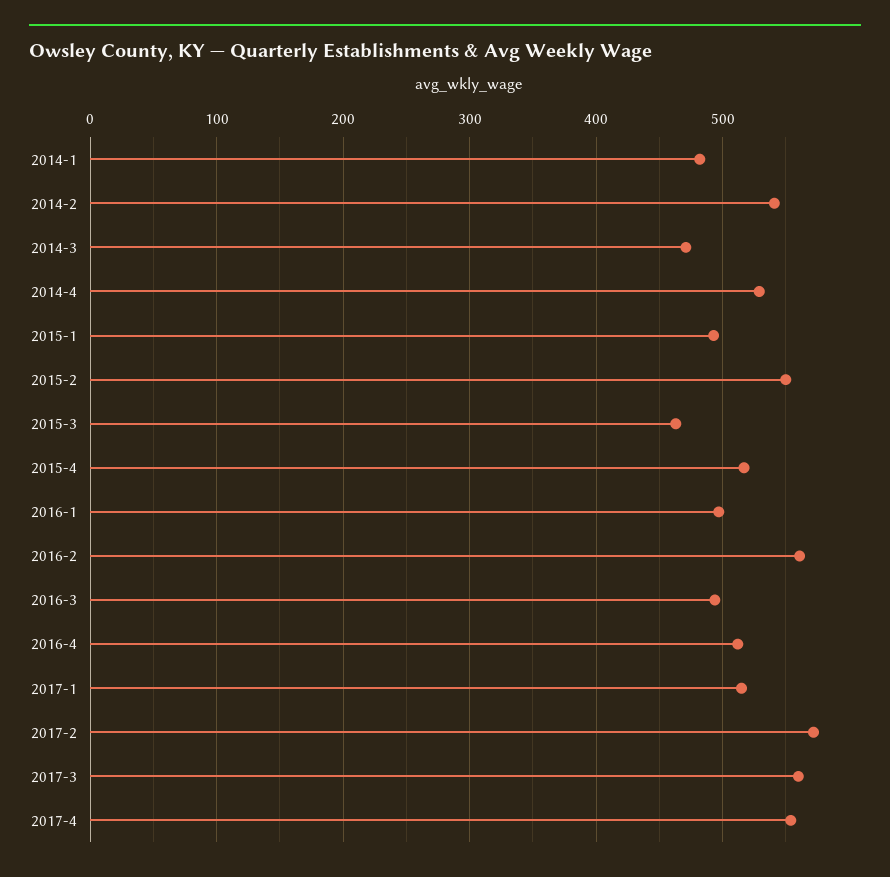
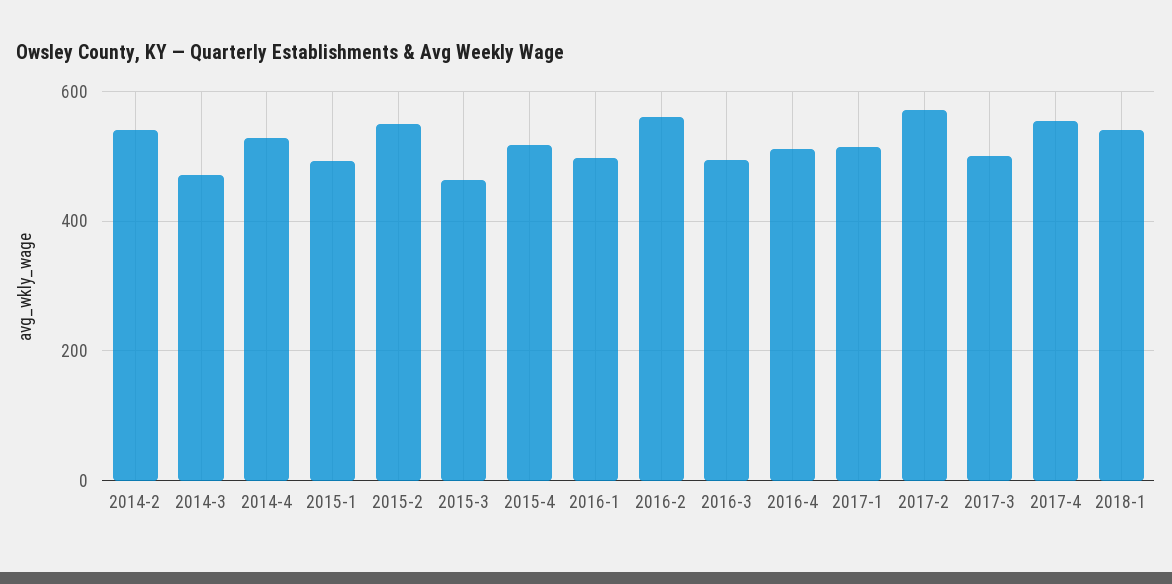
2014-1: 480 -> none
2017-3: 560 -> 500
2018-1: none -> 540

